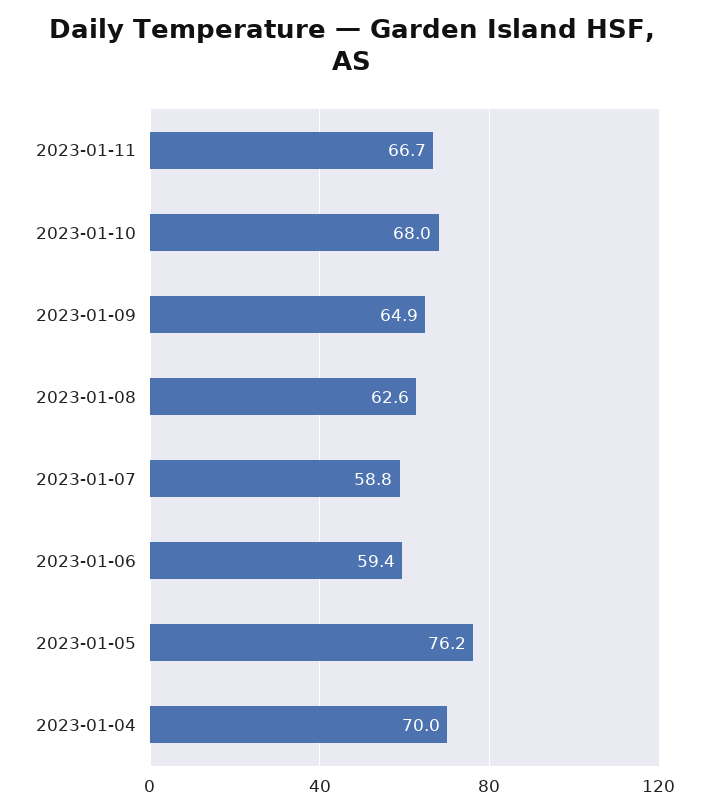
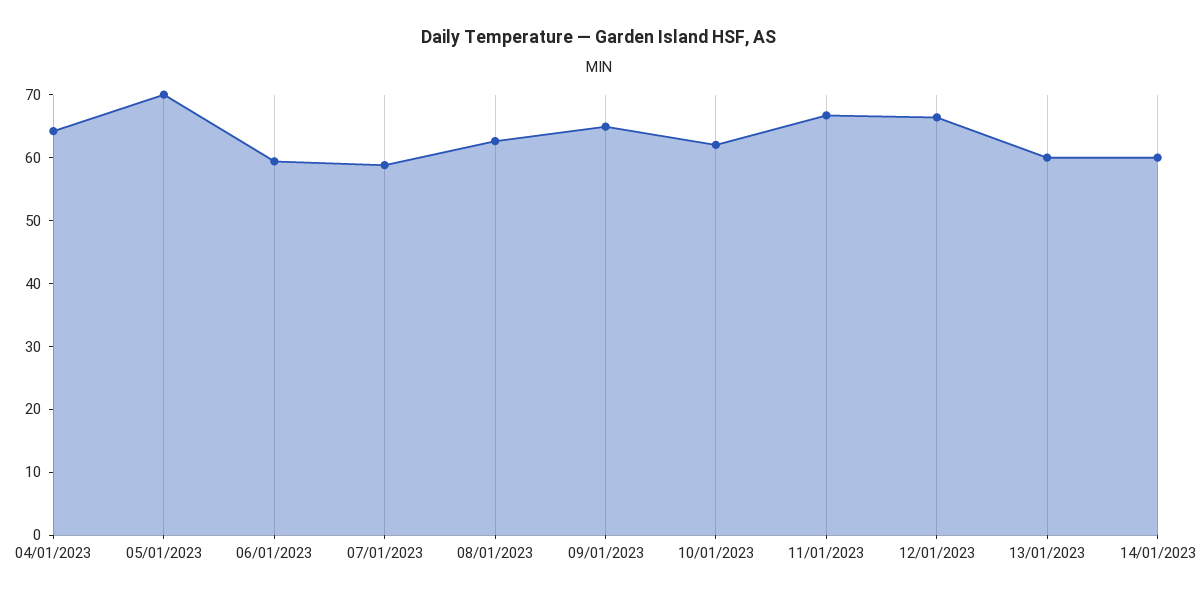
2023-01-10: 68 -> 62
2023-01-05: 76.2 -> 70
2023-01-04: 70 -> 64
12/01/2023: none -> 66
13/01/2023: none -> 60
14/01/2023: none -> 60

